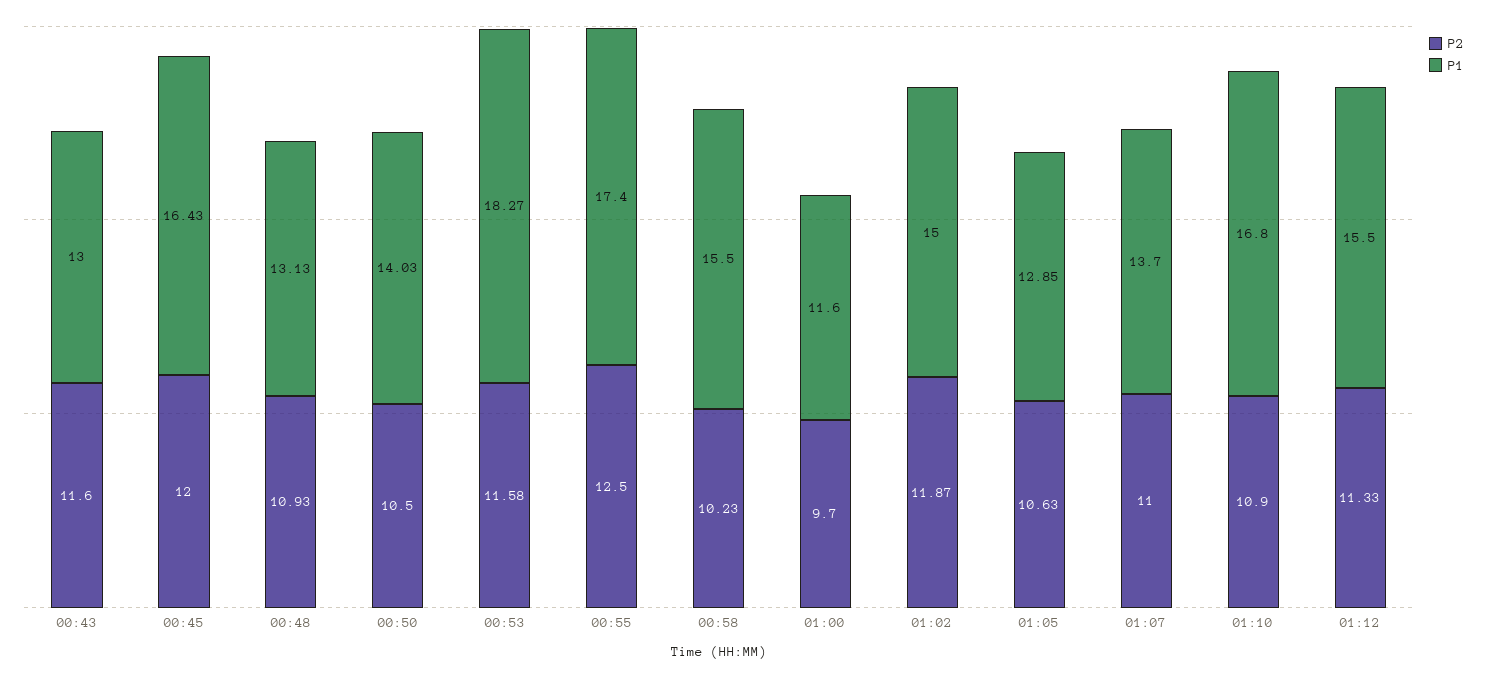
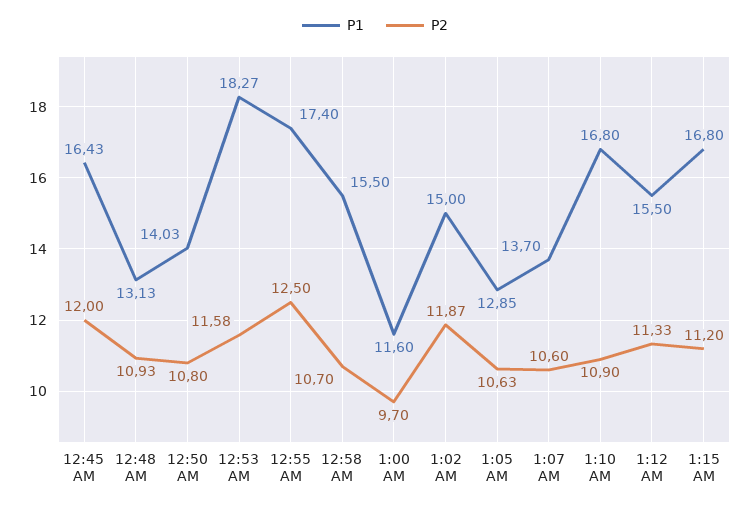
P2, 00:43: 11.6 -> none
P1, 00:43: 13 -> none
P2, 00:50: 10.5 -> 10.8
P2, 00:58: 10.23 -> 10.7
P2, 01:07: 11 -> 10.6
P1, 1:15 AM: none -> 16.8
P2, 1:15 AM: none -> 11.2

